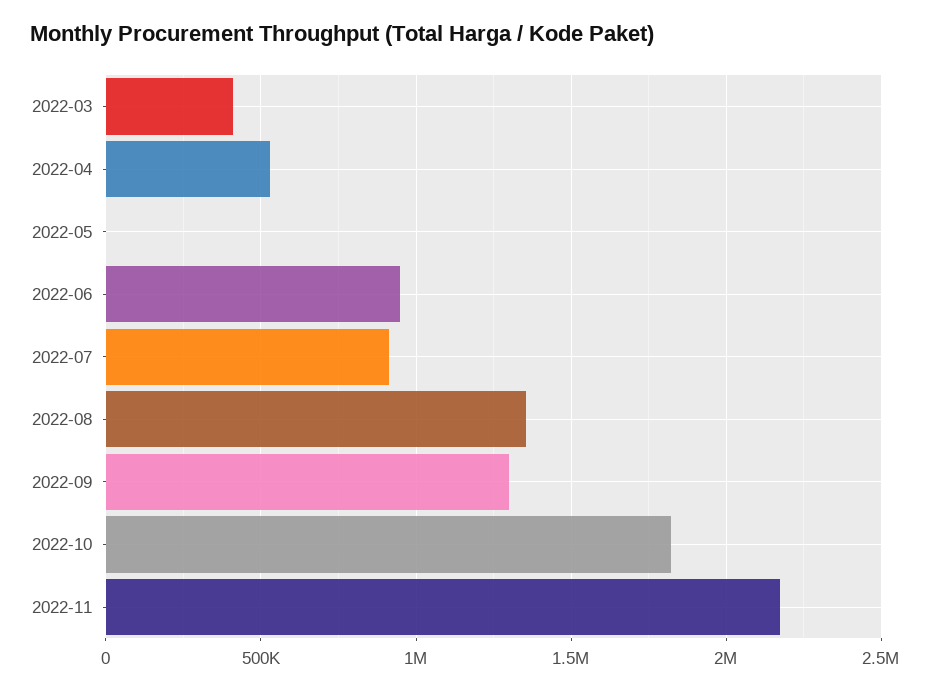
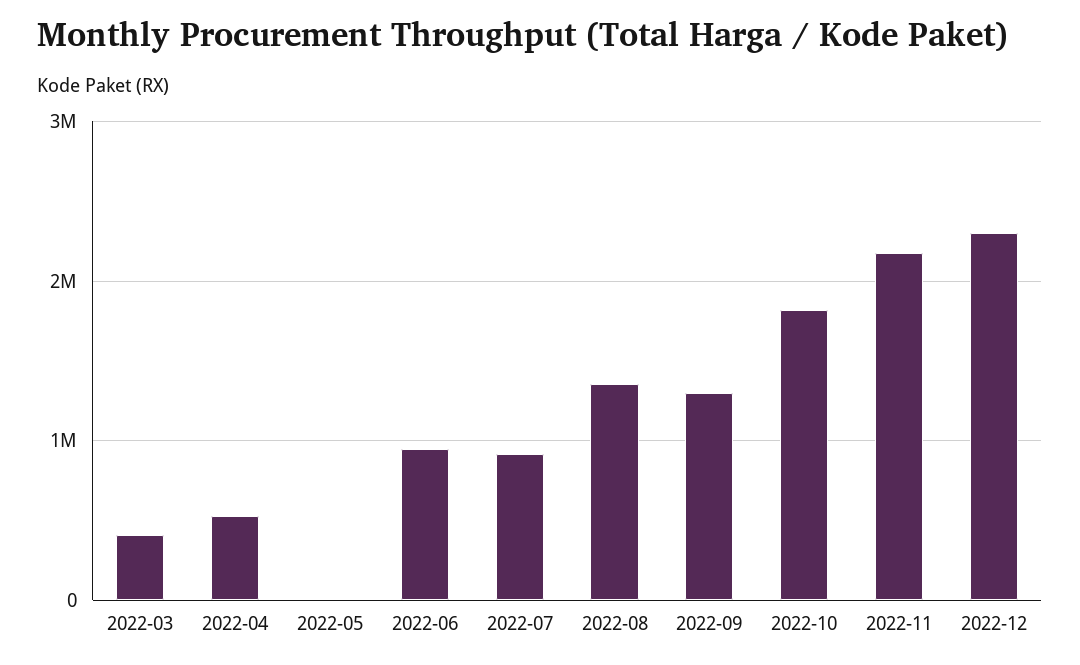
2022-12: none -> 2300000

